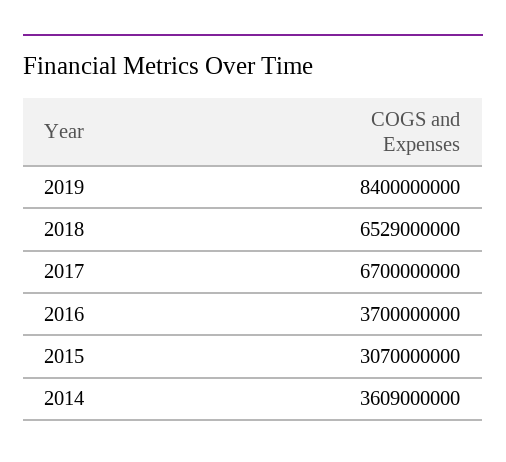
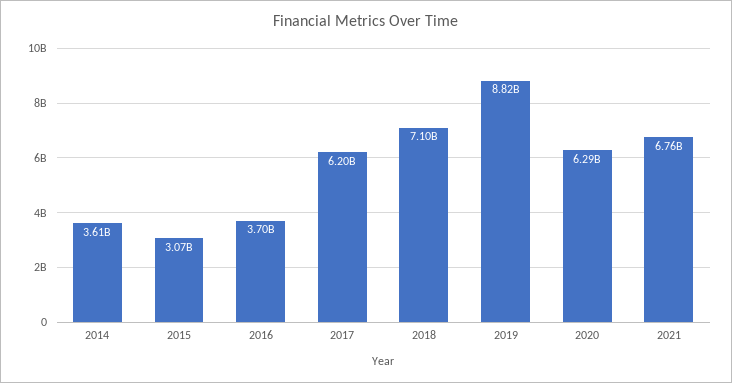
2019: 8400000000 -> 8820000000
2018: 6529000000 -> 7100000000
2017: 6700000000 -> 6200000000
2020: none -> 6290000000
2021: none -> 6760000000

